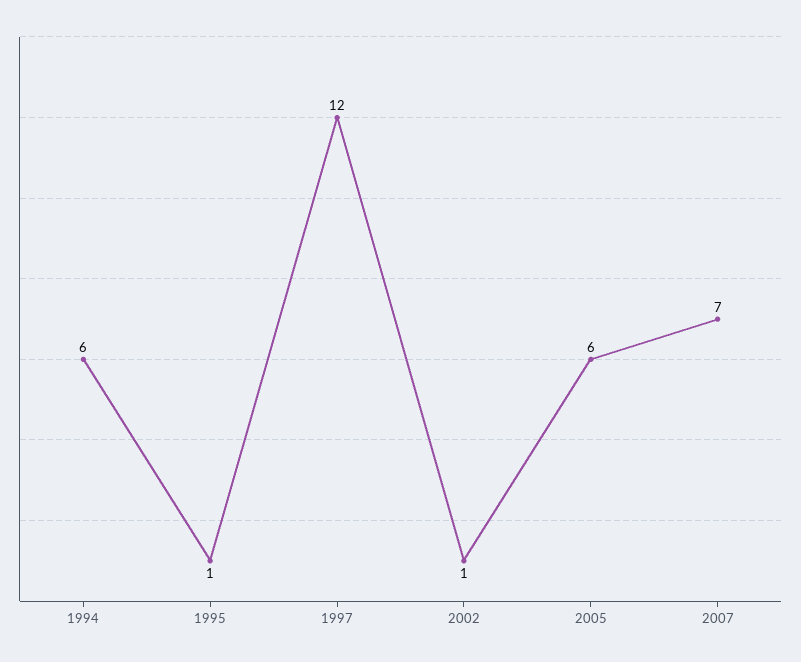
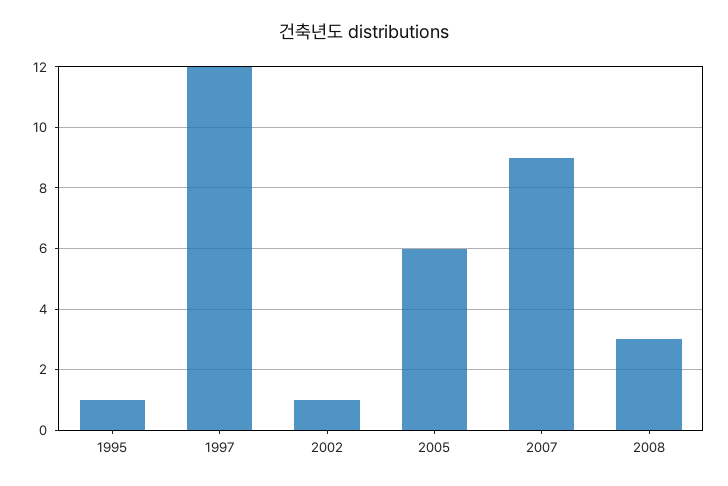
1994: 6 -> none
2007: 7 -> 9
2008: none -> 3

